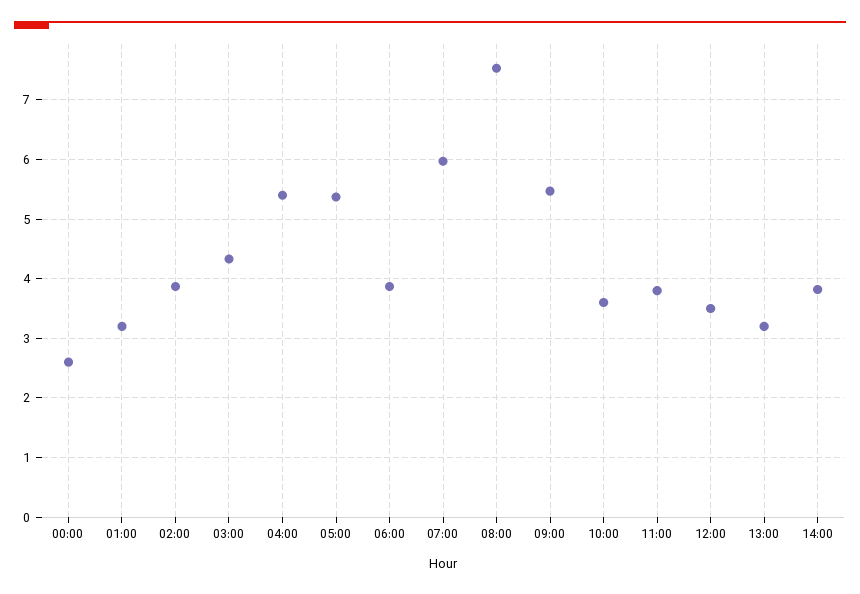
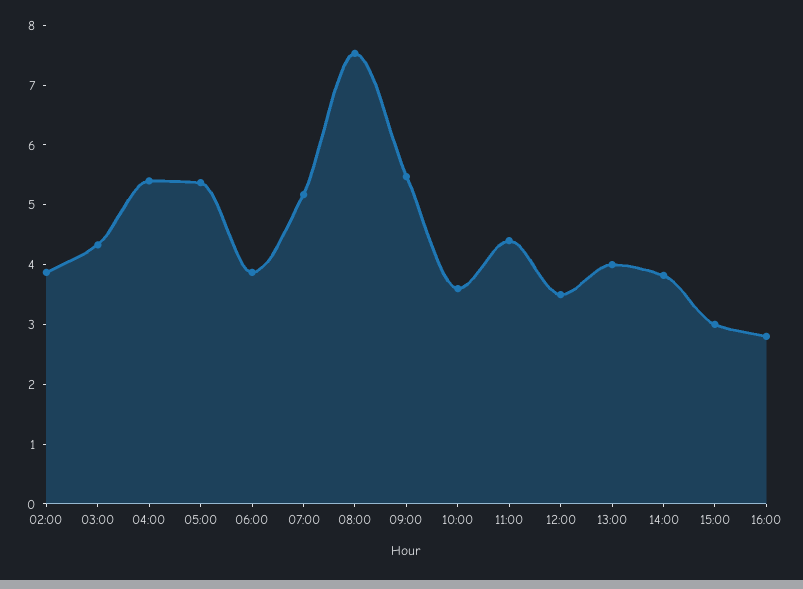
00:00: 2.6 -> none
01:00: 3.2 -> none
07:00: 6 -> 5.2
11:00: 3.8 -> 4.4
13:00: 3.2 -> 4
15:00: none -> 3
16:00: none -> 2.8

